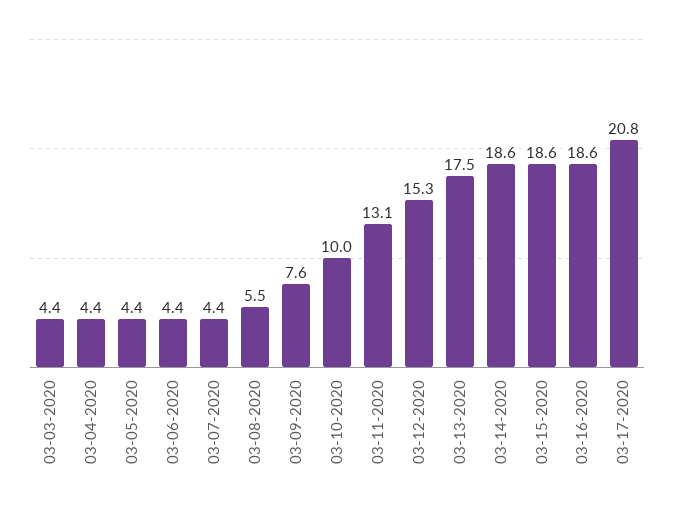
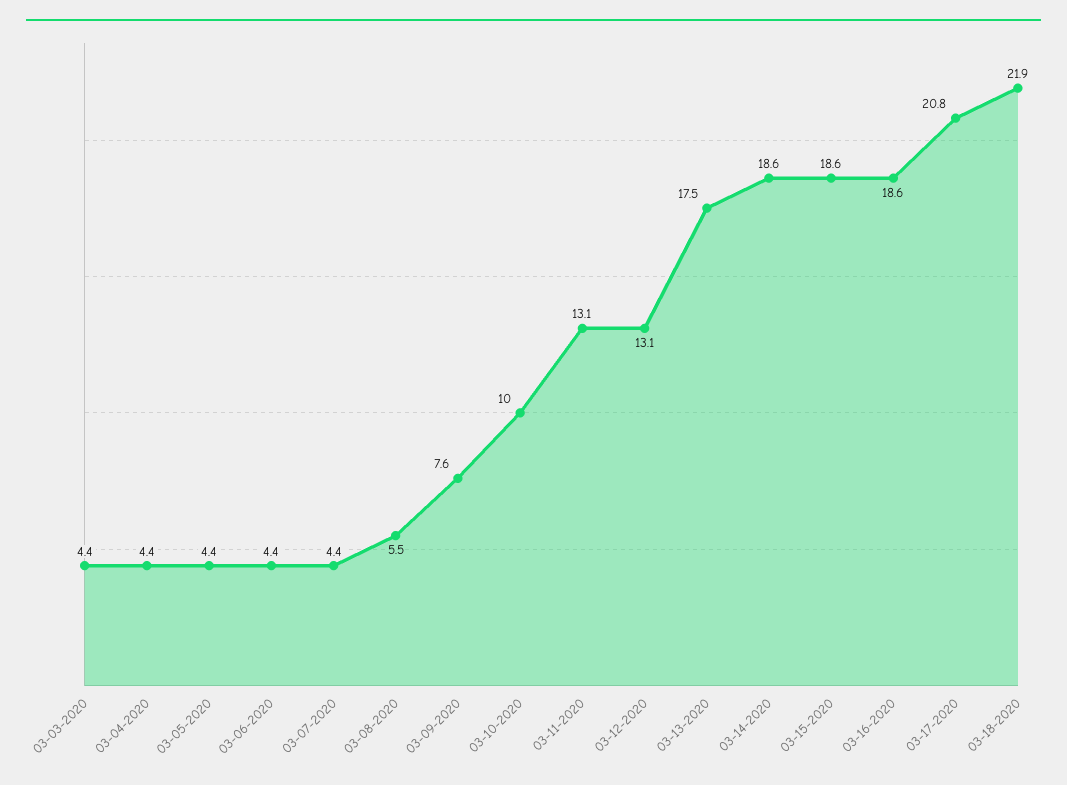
03-12-2020: 15.3 -> 13.1
03-18-2020: none -> 21.9

